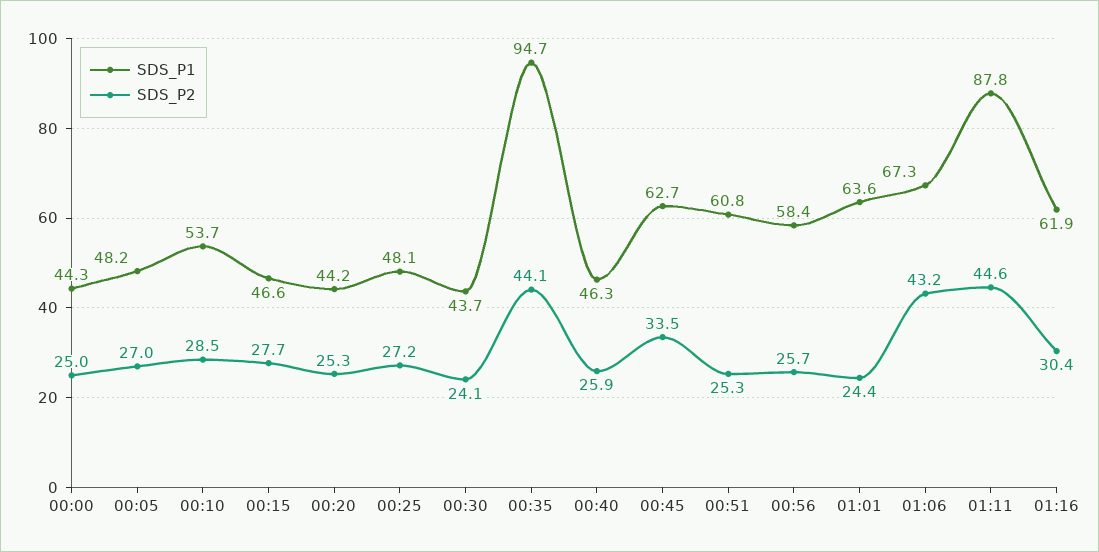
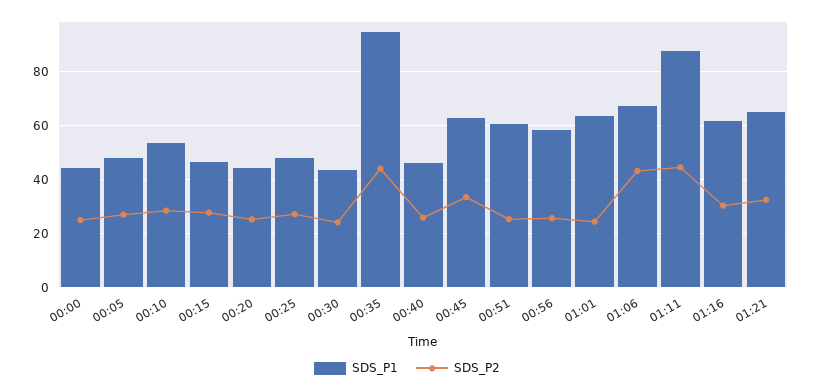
SDS_P1, 01:21: none -> 65
SDS_P2, 01:21: none -> 32.5

